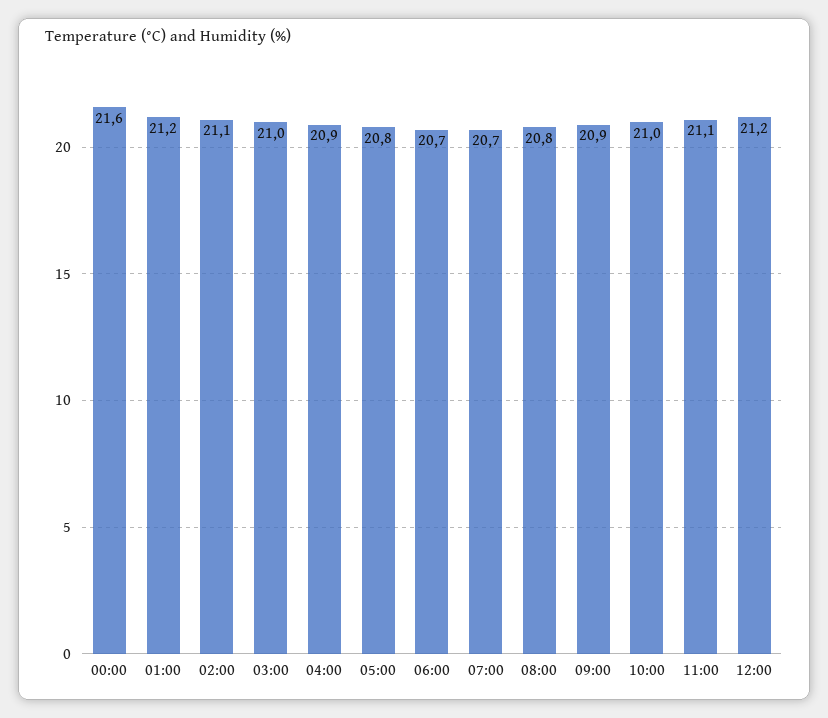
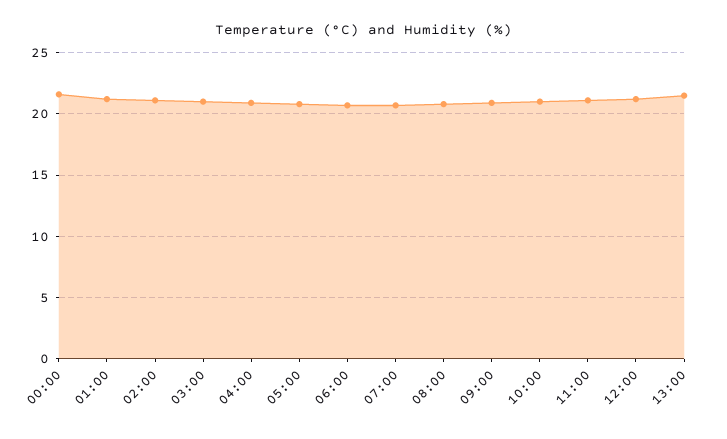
13:00: none -> 21.5

